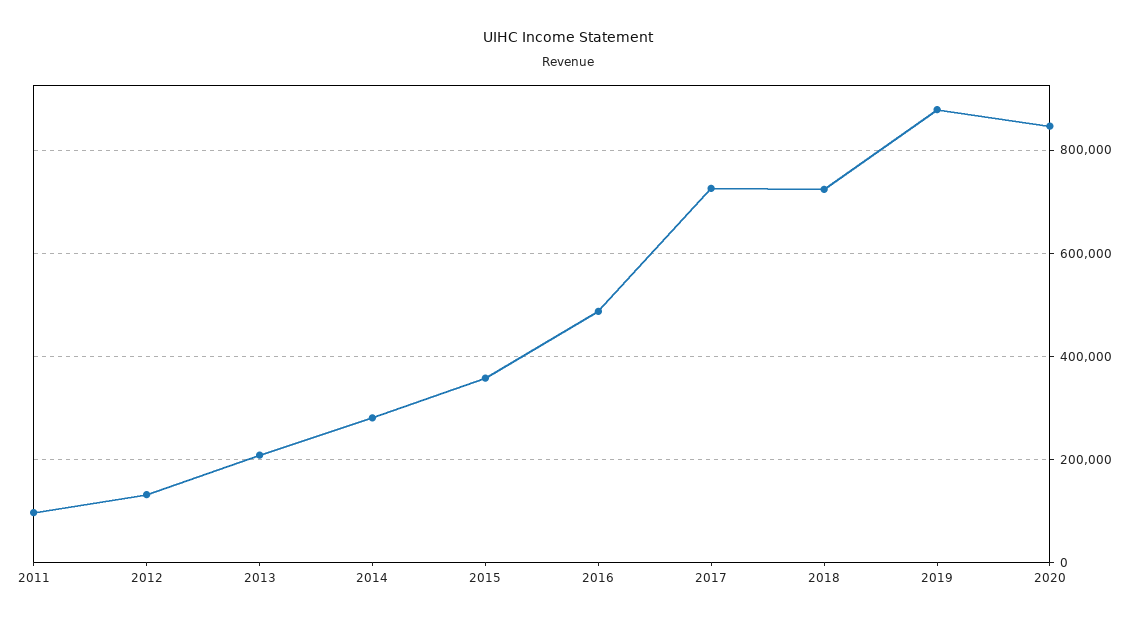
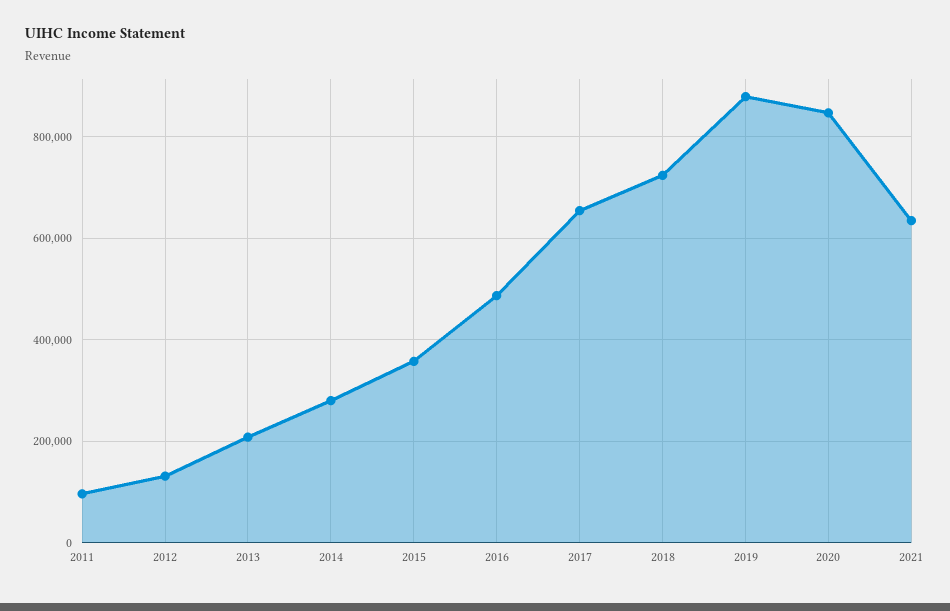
2017: 720000 -> 660000
2021: none -> 640000

